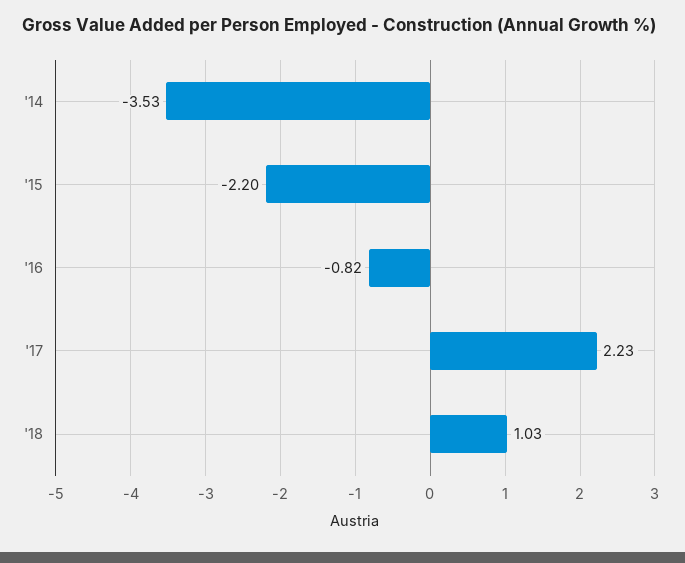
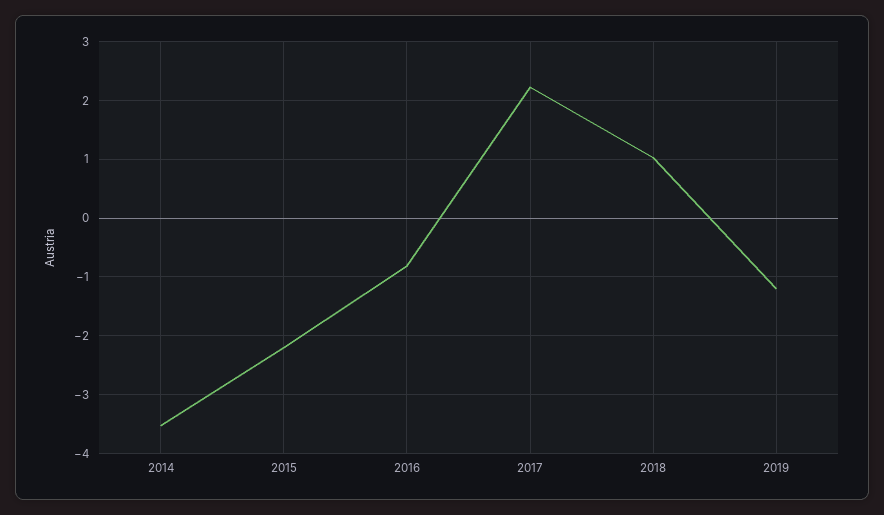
2019: none -> -1.2

